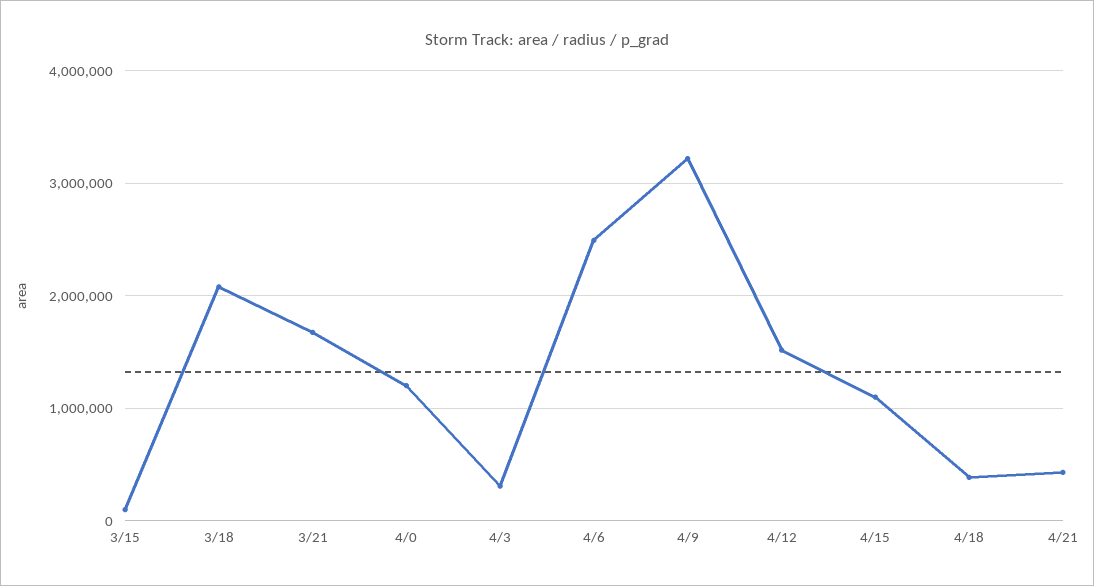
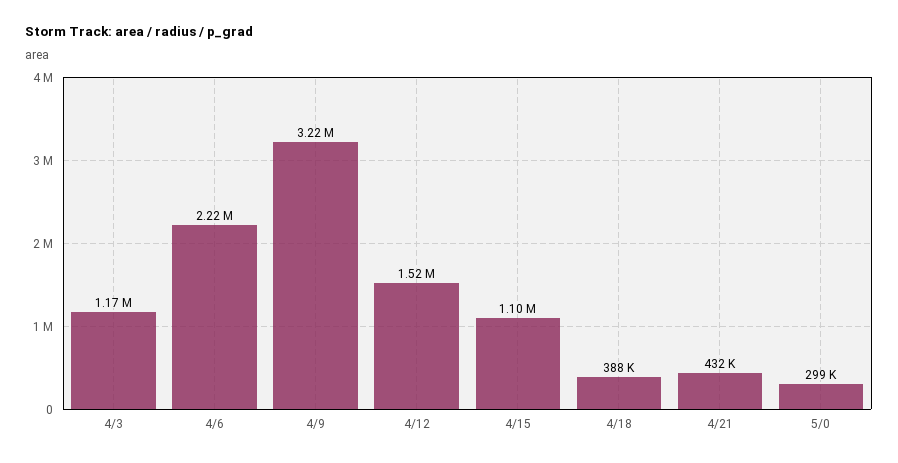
3/15: 100000 -> none
3/18: 2100000 -> none
3/21: 1700000 -> none
4/0: 1200000 -> none
4/3: 300000 -> 1170000
4/6: 2500000 -> 2220000
5/0: none -> 299000

